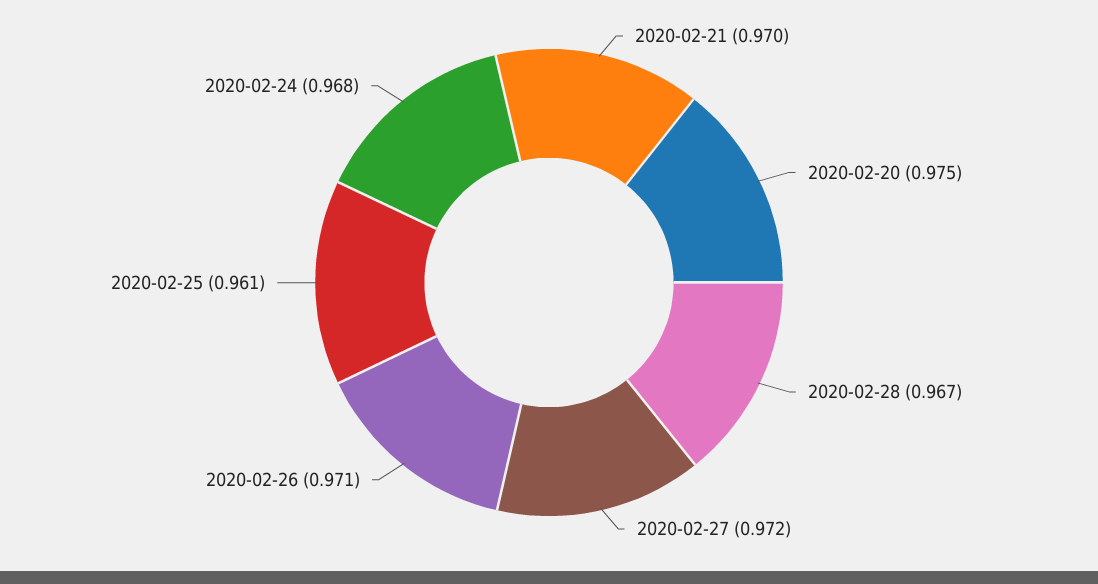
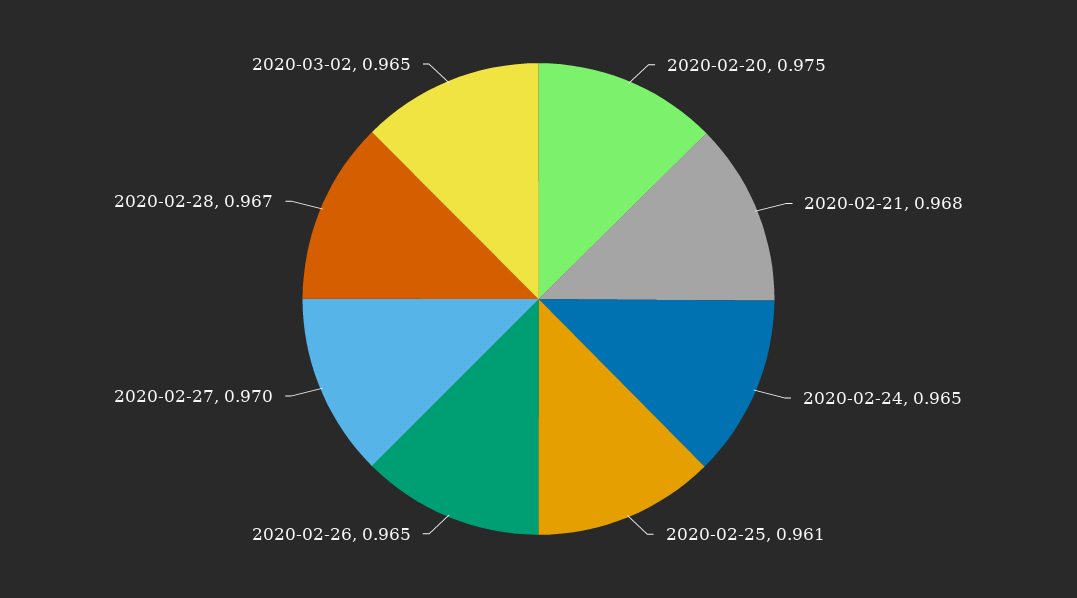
2020-02-21: 0.97 -> 0.968
2020-02-27: 0.972 -> 0.97
2020-02-26: 0.971 -> 0.965
2020-02-24: 0.968 -> 0.965
2020-03-02: none -> 0.965

